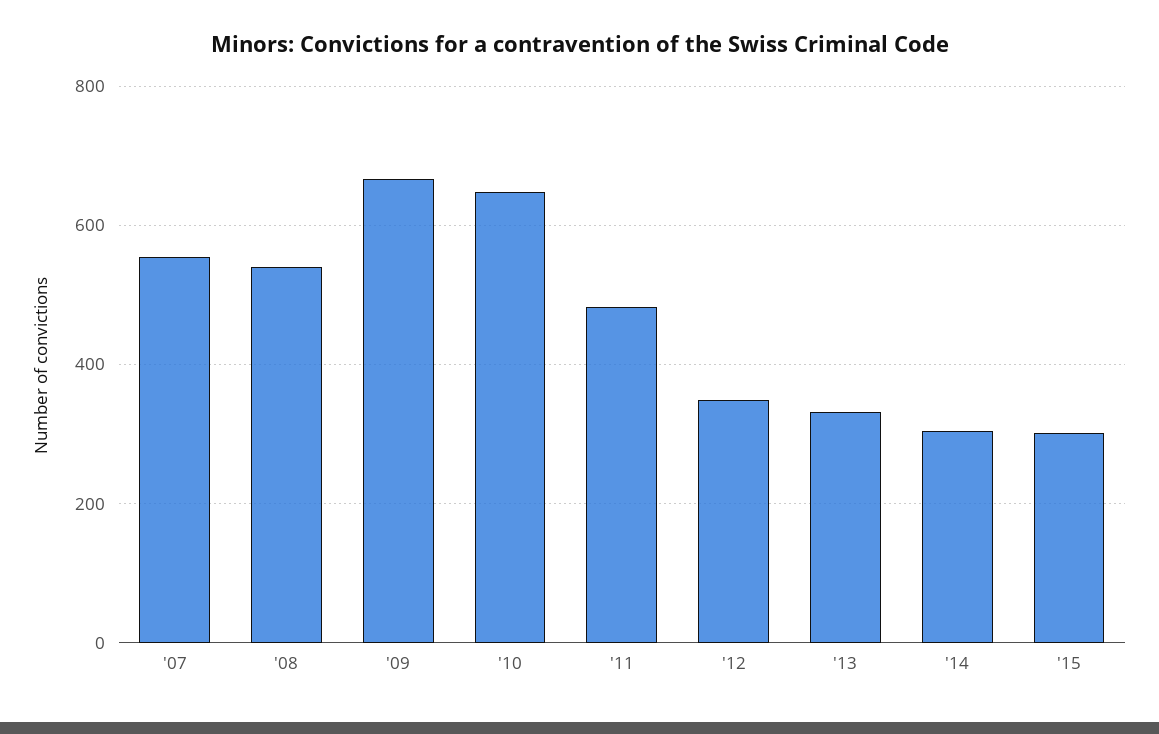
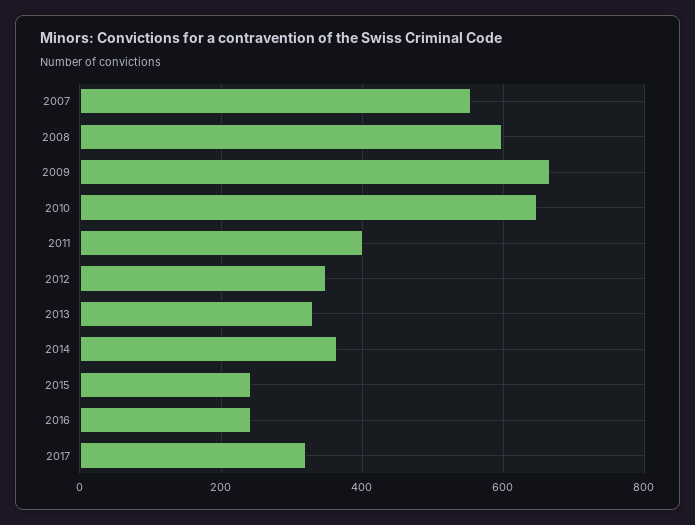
'08: 540 -> 600
'11: 480 -> 400
'14: 300 -> 360
'15: 300 -> 240
2016: none -> 240
2017: none -> 320

